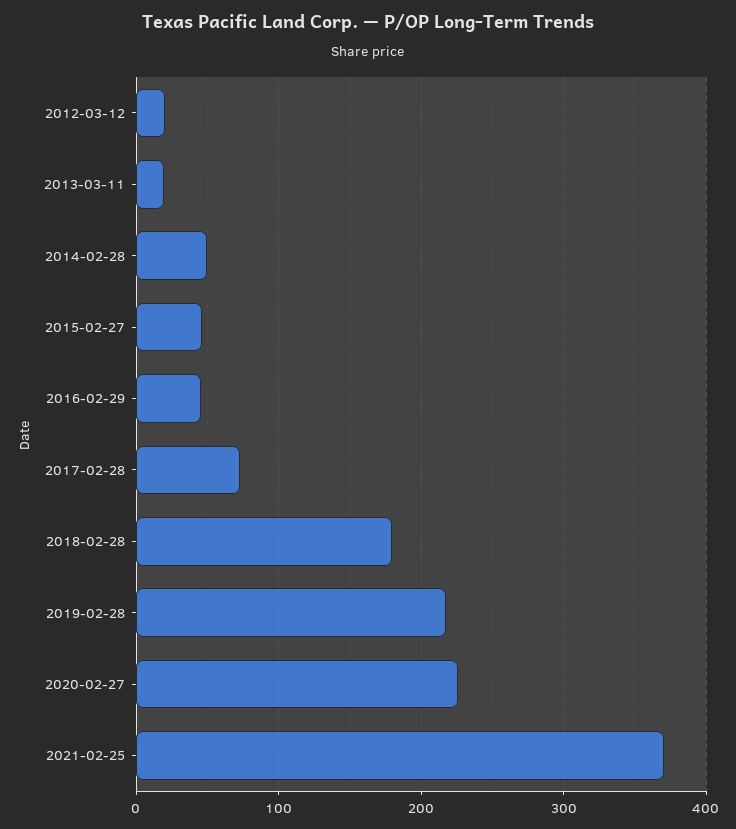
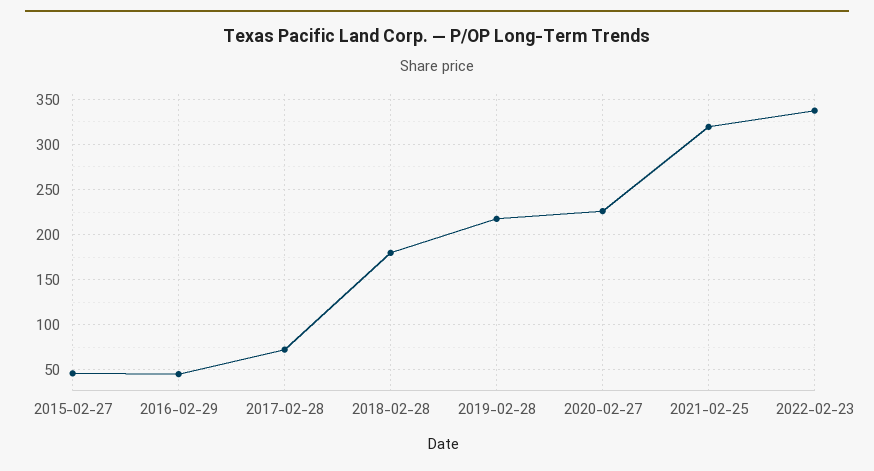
2012-03-12: 20 -> none
2013-03-11: 20 -> none
2014-02-28: 50 -> none
2021-02-25: 370 -> 320
2022-02-23: none -> 340

